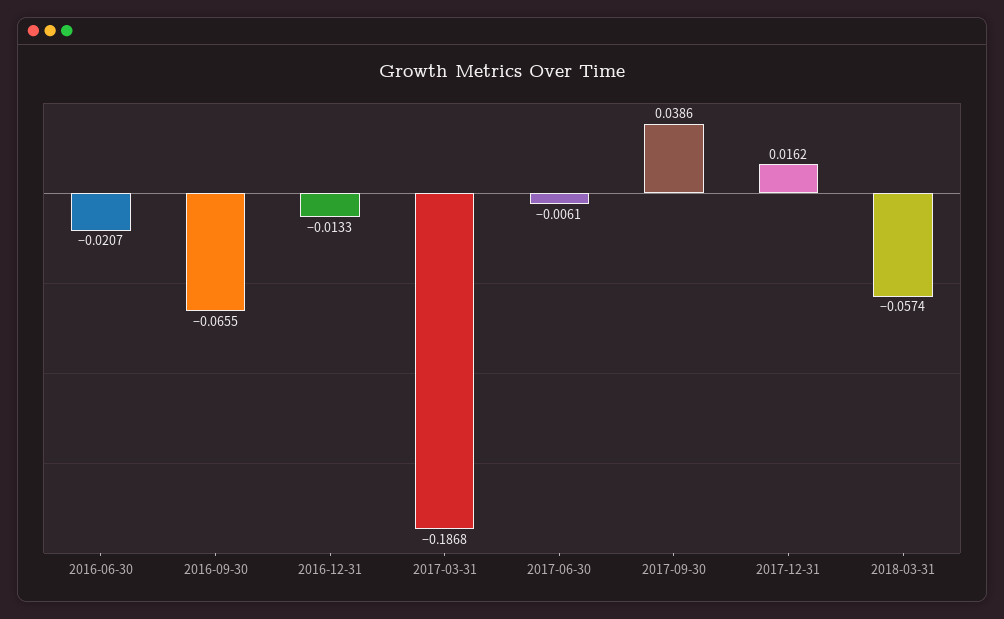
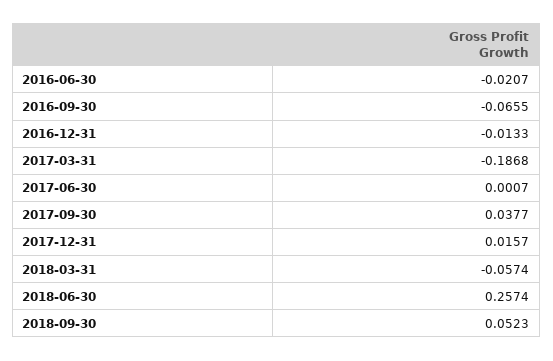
2017-06-30: -0.0061 -> 0.0007
2017-09-30: 0.0386 -> 0.0377
2017-12-31: 0.0162 -> 0.0157
2018-06-30: none -> 0.2574
2018-09-30: none -> 0.0523

